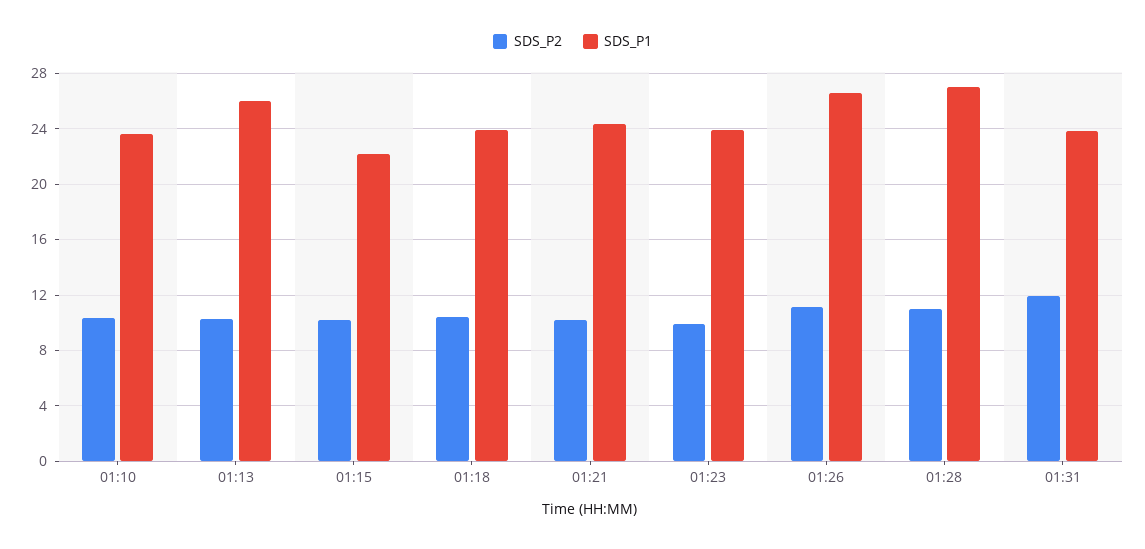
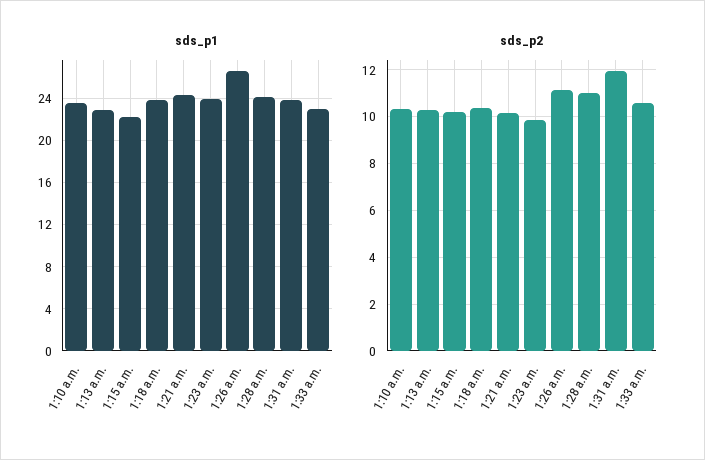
SDS_P1, 01:13: 26 -> 23
SDS_P1, 01:28: 27 -> 24
SDS_P1, 1:33 a.m.: none -> 23
SDS_P2, 1:33 a.m.: none -> 10.5

